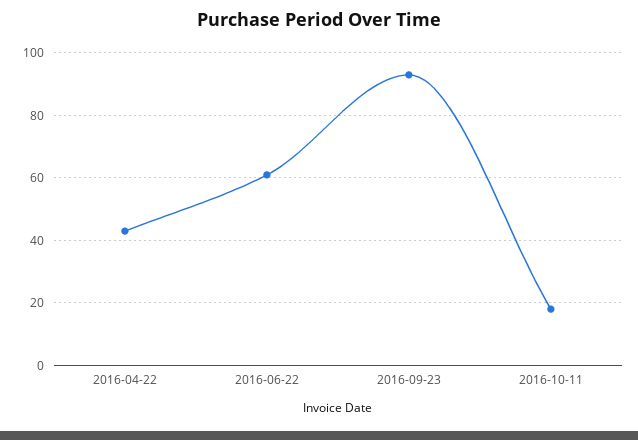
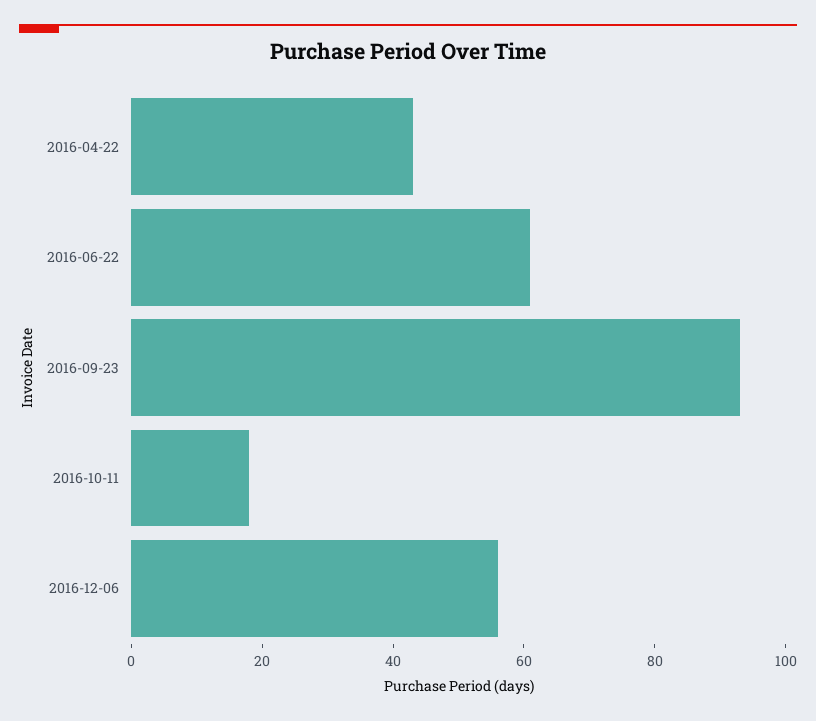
2016-12-06: none -> 55

